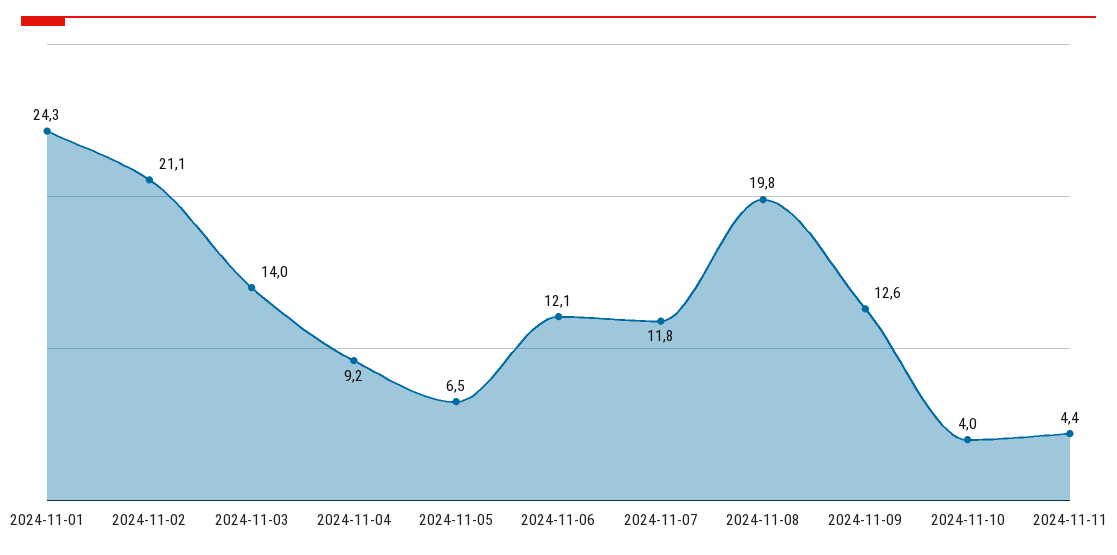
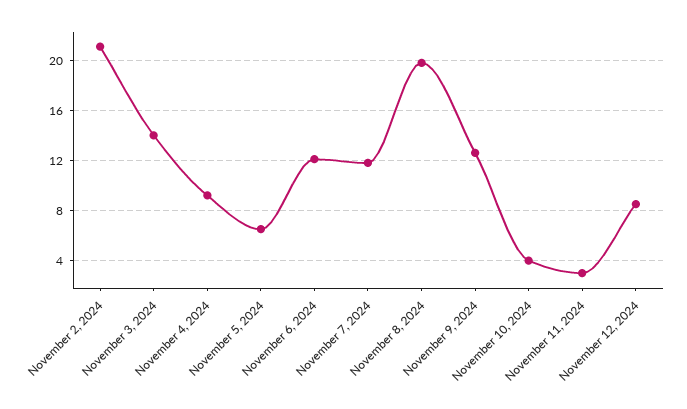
2024-11-01: 24.3 -> none
2024-11-11: 4.4 -> 3
November 12, 2024: none -> 8.5

